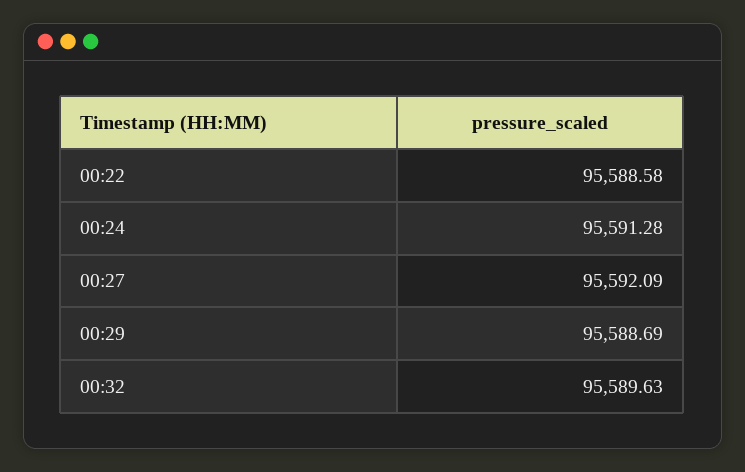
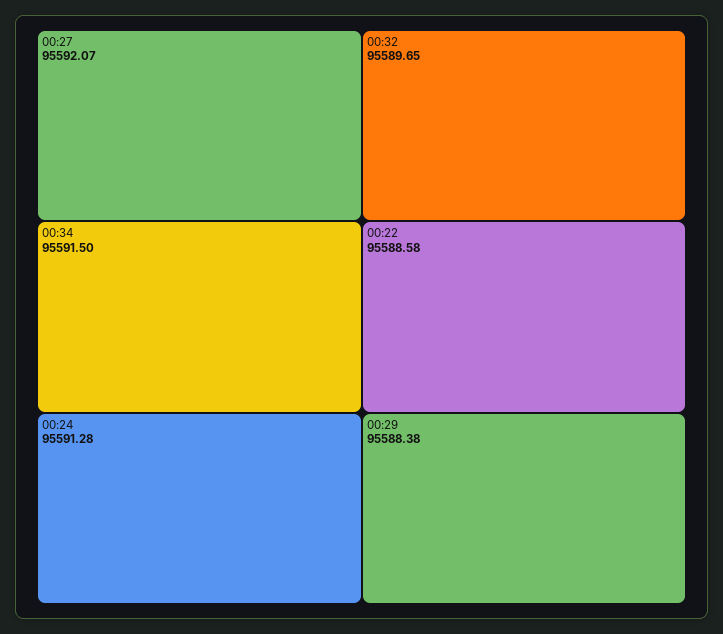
00:27: 95592.09 -> 95592.07
00:29: 95588.69 -> 95588.38
00:32: 95589.63 -> 95589.65
00:34: none -> 95591.5

